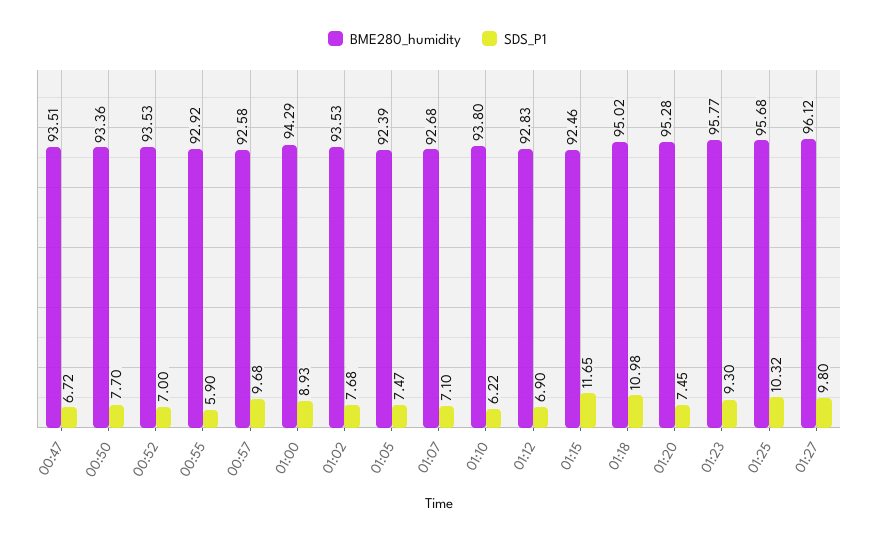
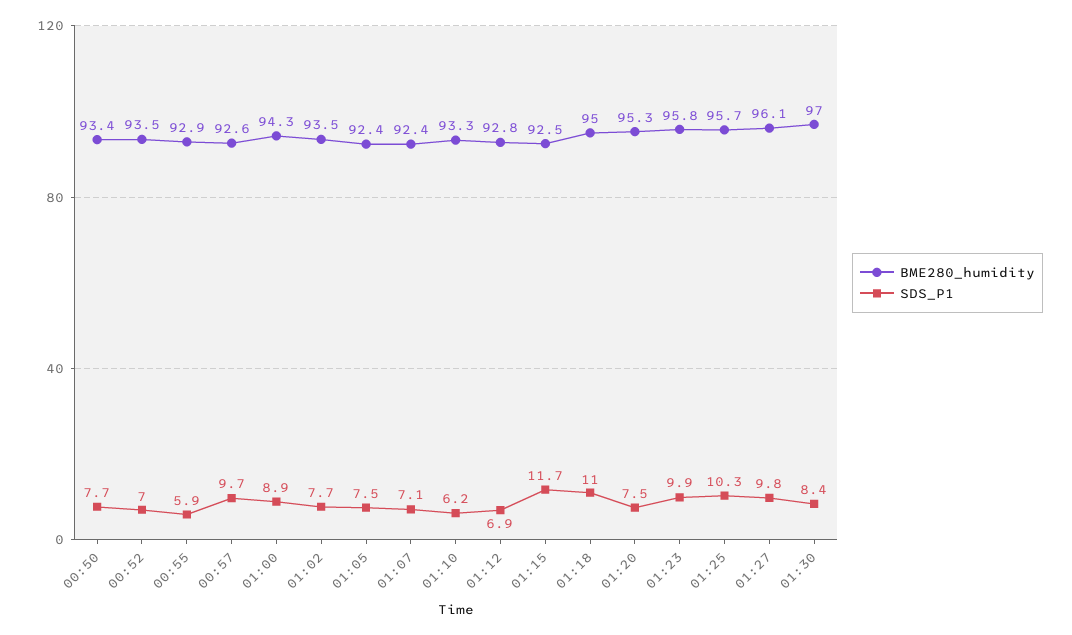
BME280_humidity, 00:47: 93.51 -> none
SDS_P1, 00:47: 6.72 -> none
BME280_humidity, 01:07: 92.68 -> 92.4
BME280_humidity, 01:10: 93.8 -> 93.3
SDS_P1, 01:23: 9.3 -> 9.9
BME280_humidity, 01:30: none -> 97
SDS_P1, 01:30: none -> 8.4

